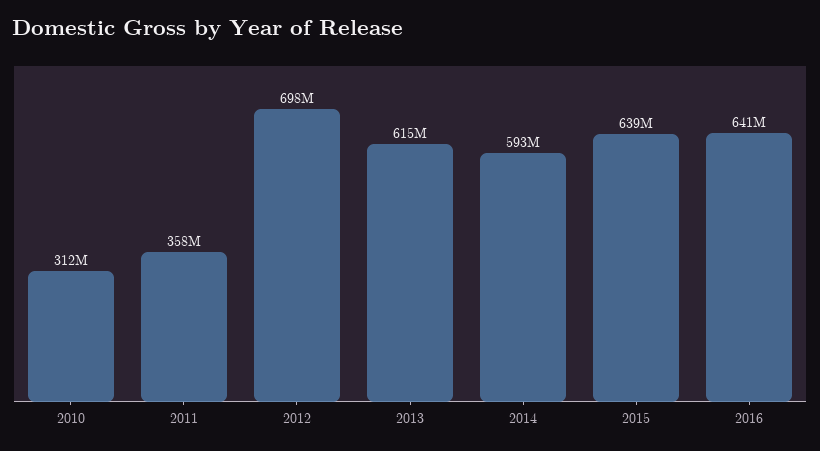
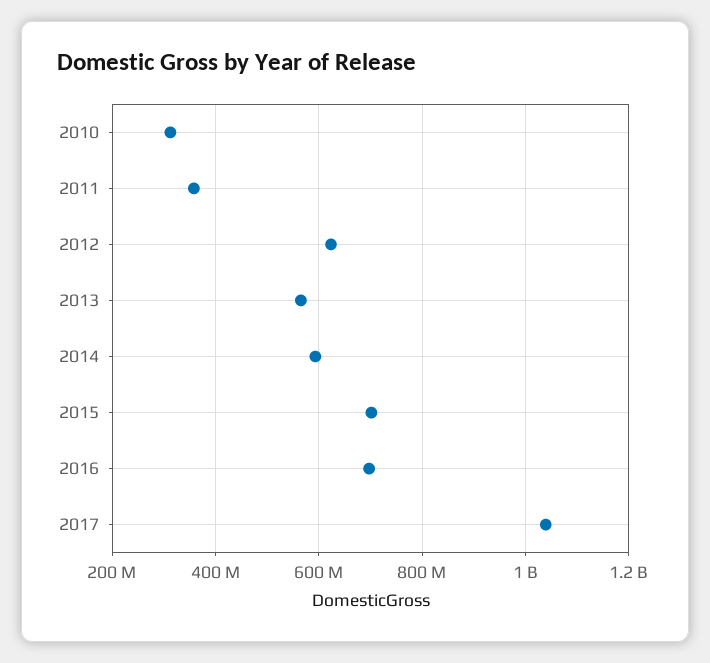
2012: 698000000 -> 620000000
2013: 615000000 -> 560000000
2015: 639000000 -> 700000000
2016: 641000000 -> 700000000
2017: none -> 1040000000

